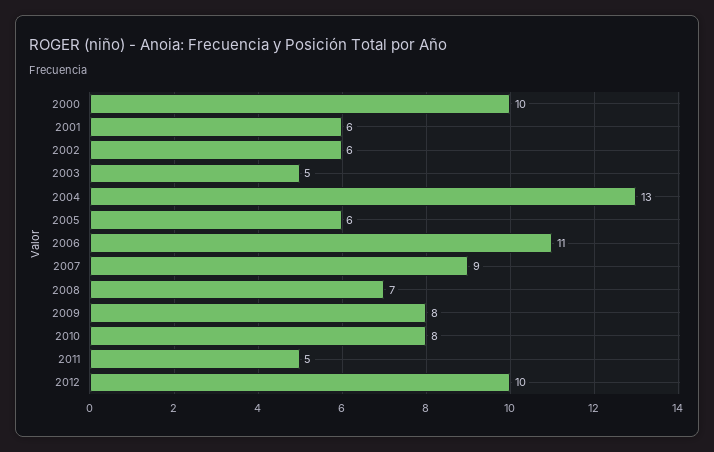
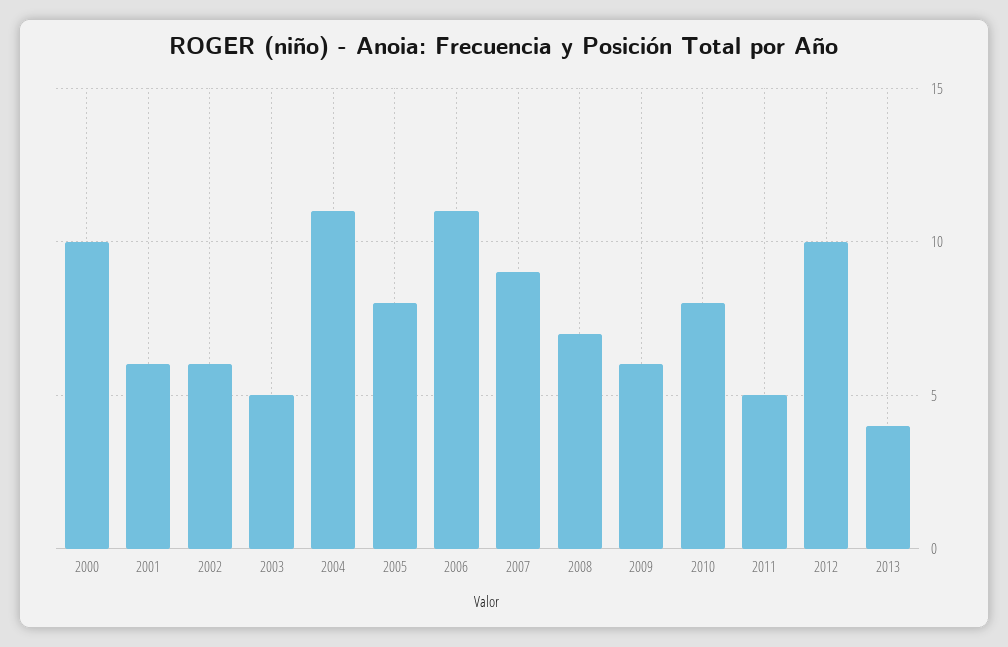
2004: 13 -> 11
2005: 6 -> 8
2009: 8 -> 6
2013: none -> 4

